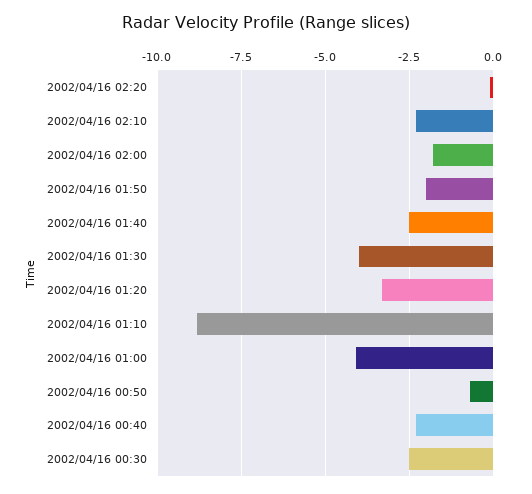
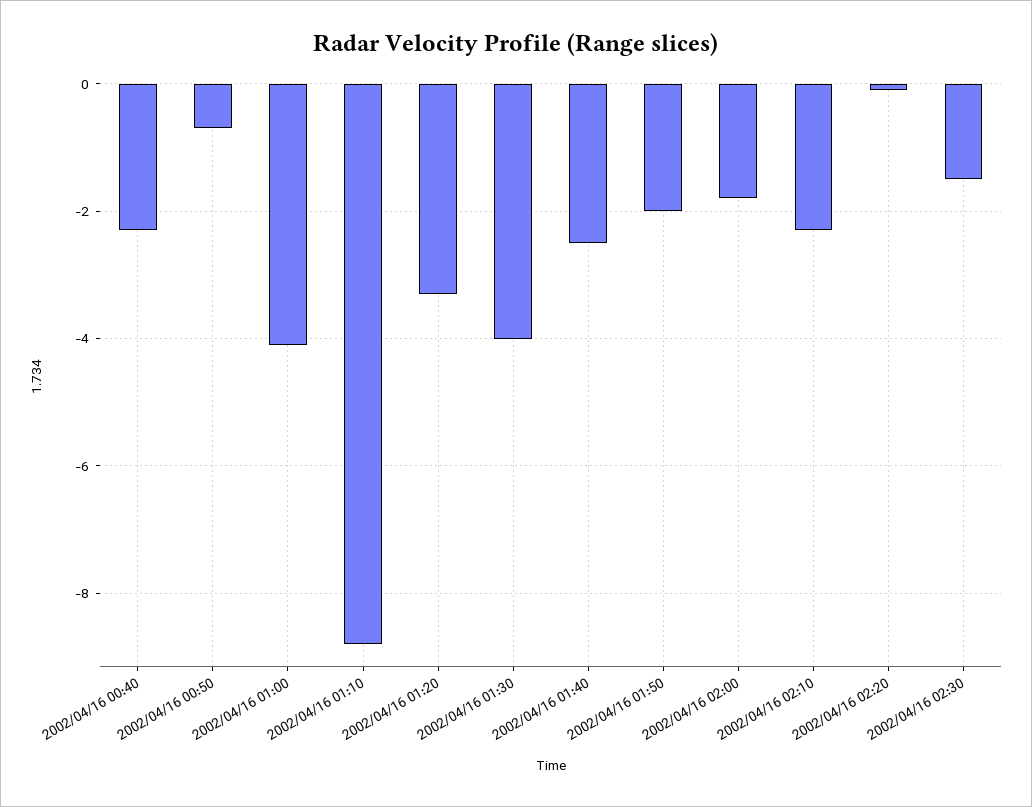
2002/04/16 00:30: -2.5 -> none
2002/04/16 02:30: none -> -1.5

